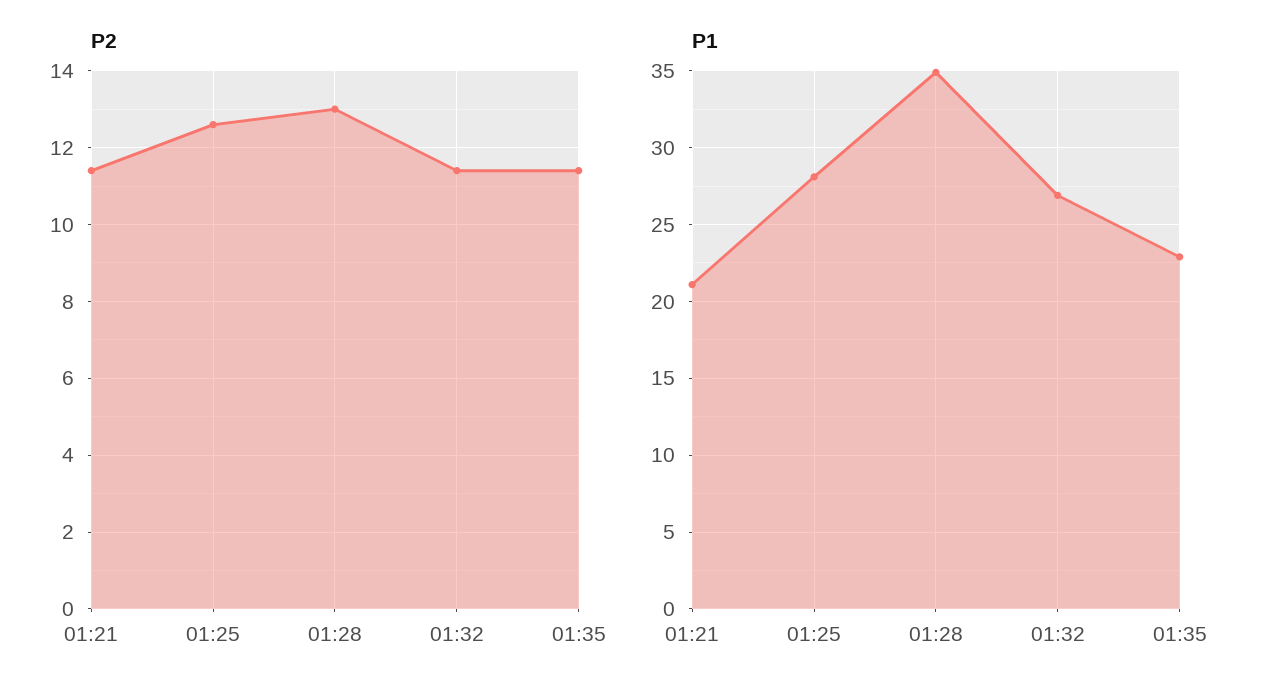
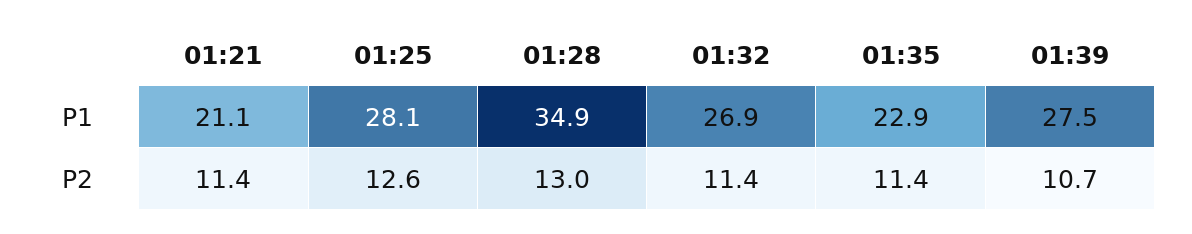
P1, 01:39: none -> 27.5
P2, 01:39: none -> 10.7

